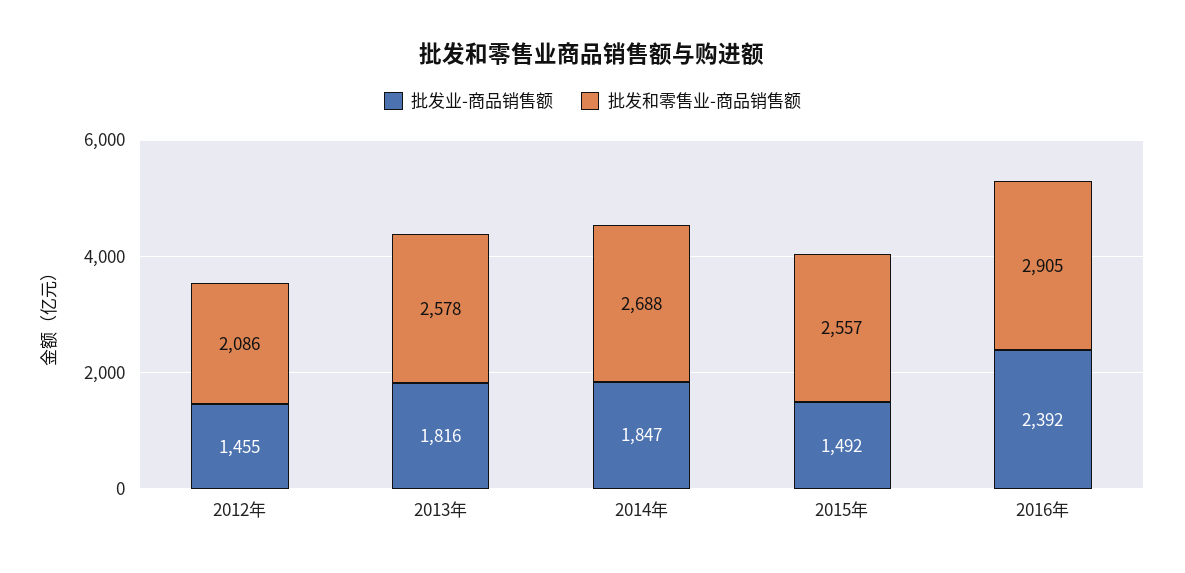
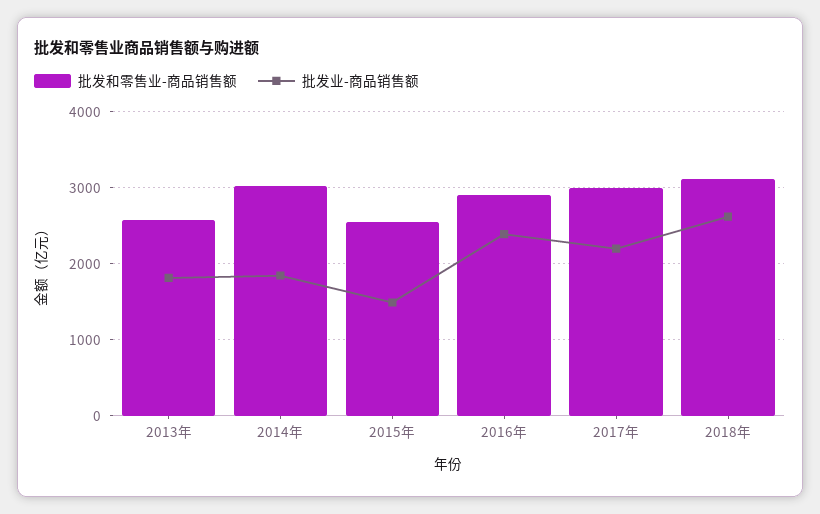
批发业-商品销售额, 2012年: 1455 -> none
批发和零售业-商品销售额, 2012年: 2086 -> none
批发和零售业-商品销售额, 2014年: 2688 -> 3000
批发和零售业-商品销售额, 2017年: none -> 3000
批发业-商品销售额, 2017年: none -> 2200
批发和零售业-商品销售额, 2018年: none -> 3100
批发业-商品销售额, 2018年: none -> 2600

